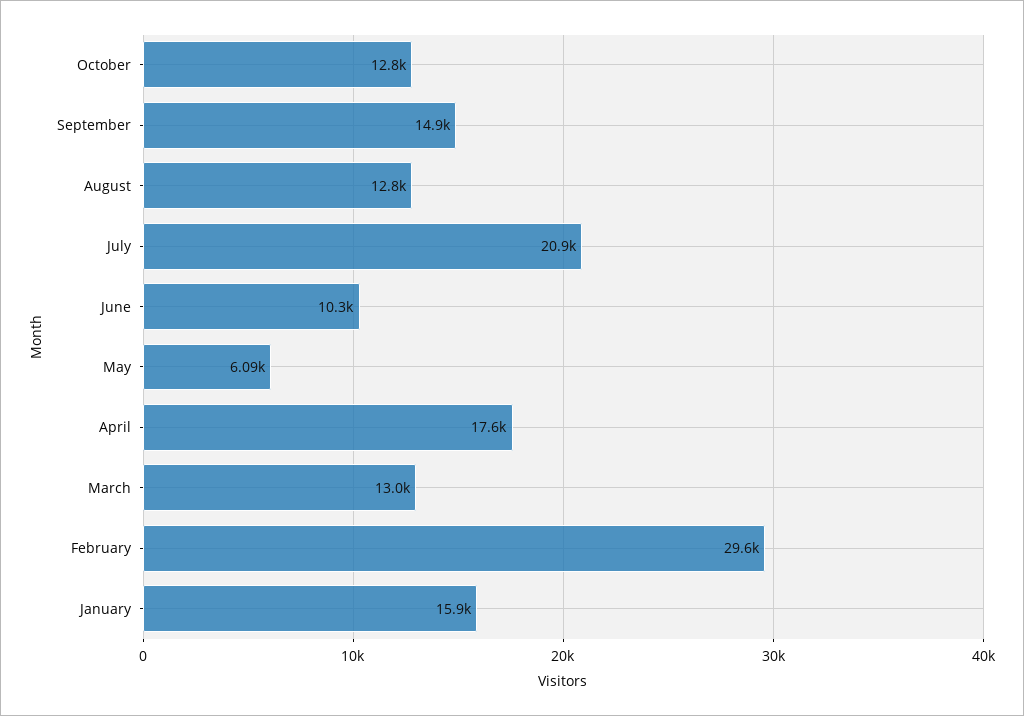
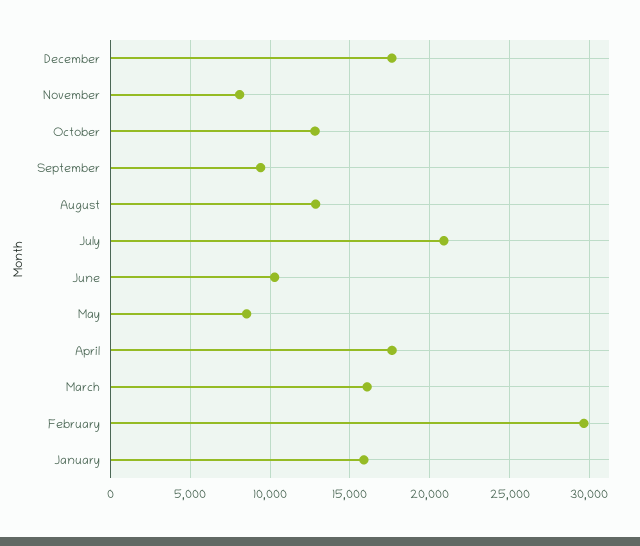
September: 14900 -> 9500
May: 6090 -> 8500
March: 13000 -> 16000
December: none -> 17500
November: none -> 8000

